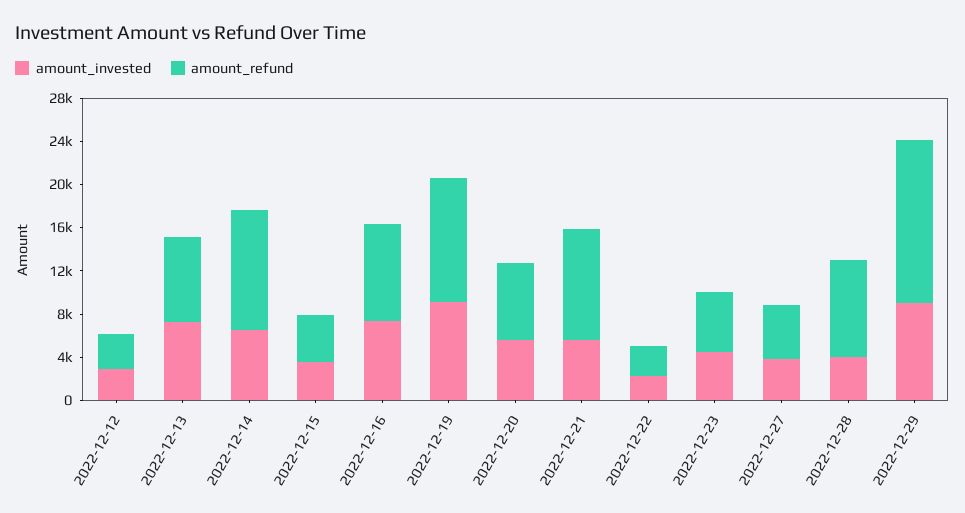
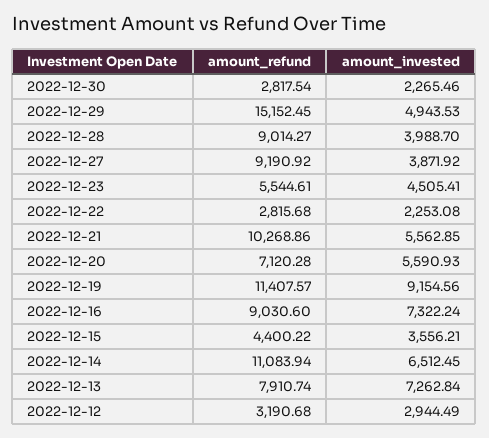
amount_refund, 2022-12-27: 5000 -> 9190.92
amount_invested, 2022-12-29: 9000 -> 4943.53
amount_refund, 2022-12-30: none -> 2817.54
amount_invested, 2022-12-30: none -> 2265.46

